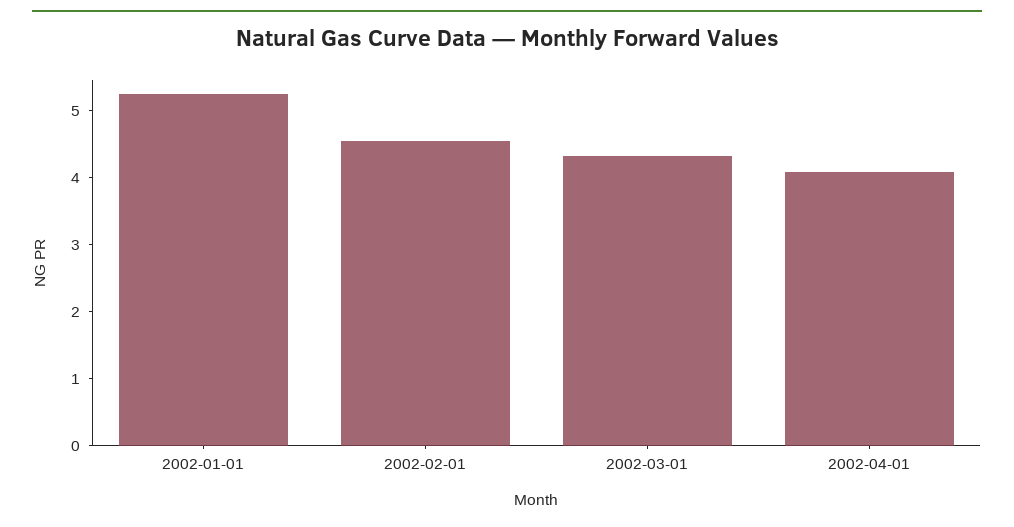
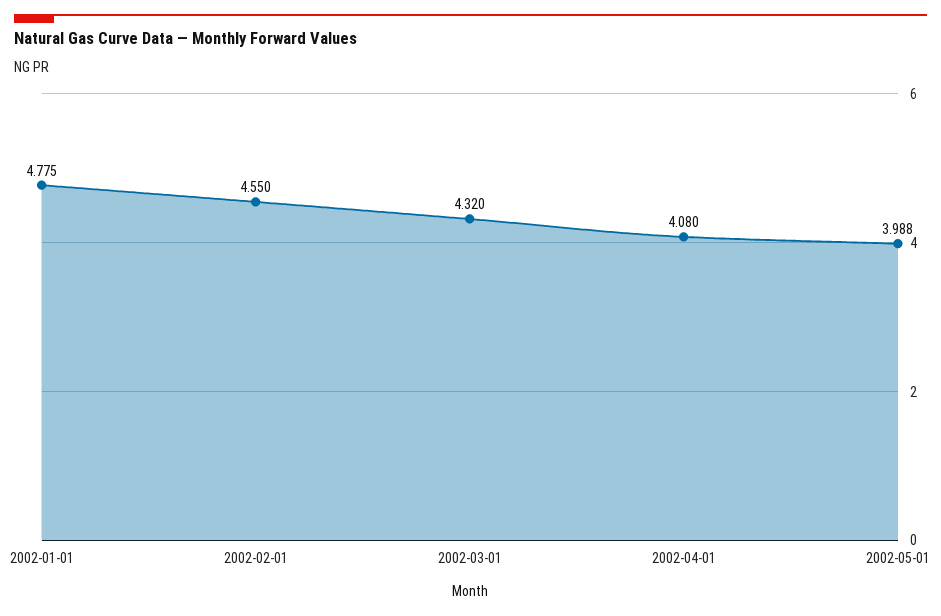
2002-01-01: 5.2 -> 4.775
2002-05-01: none -> 3.988

